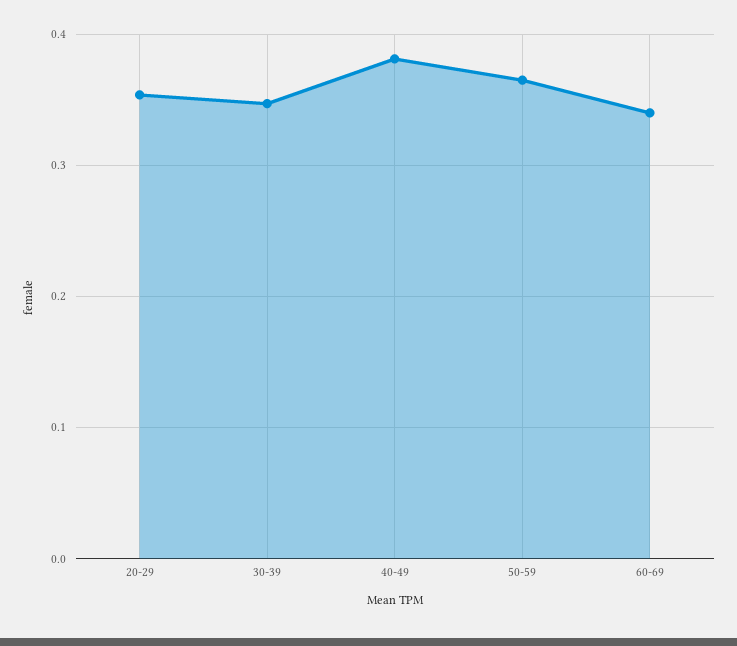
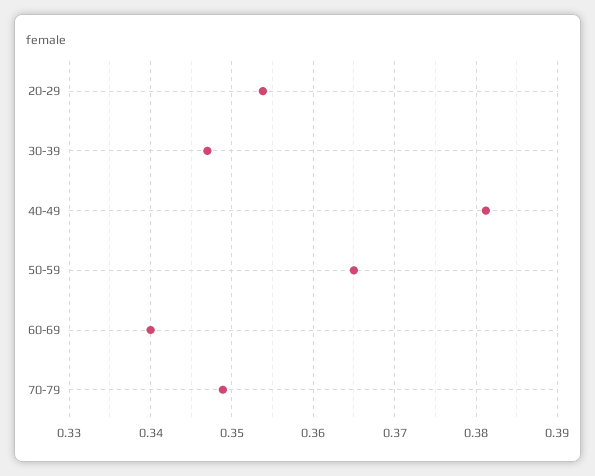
70-79: none -> 0.349

